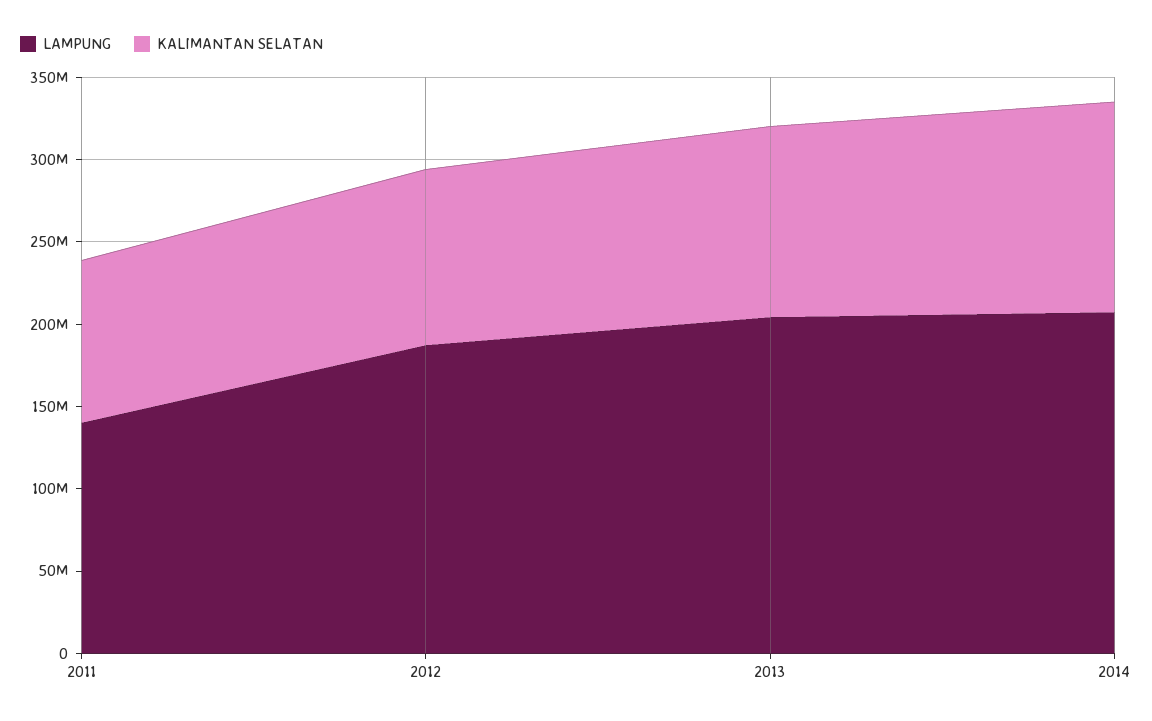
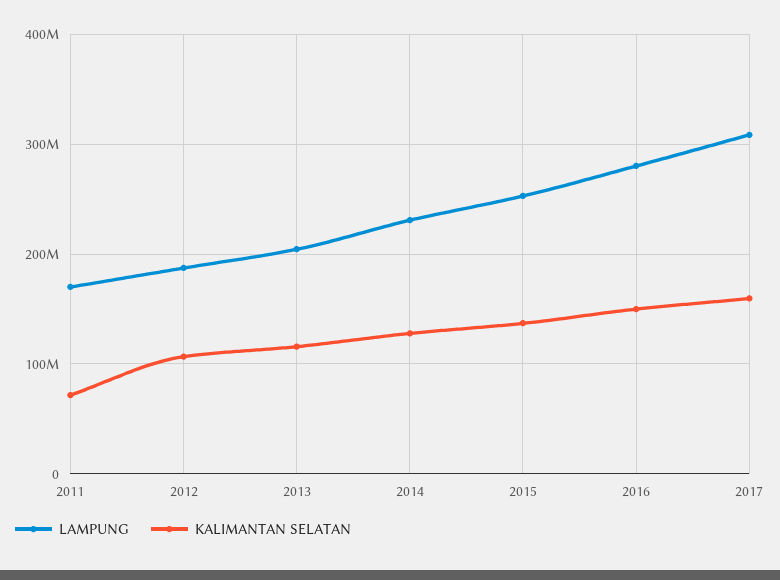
LAMPUNG, 2011: 140000000 -> 170000000
KALIMANTAN SELATAN, 2011: 100000000 -> 70000000
LAMPUNG, 2014: 210000000 -> 230000000
LAMPUNG, 2015: none -> 250000000
KALIMANTAN SELATAN, 2015: none -> 140000000
LAMPUNG, 2016: none -> 280000000
KALIMANTAN SELATAN, 2016: none -> 150000000
LAMPUNG, 2017: none -> 310000000
KALIMANTAN SELATAN, 2017: none -> 160000000

